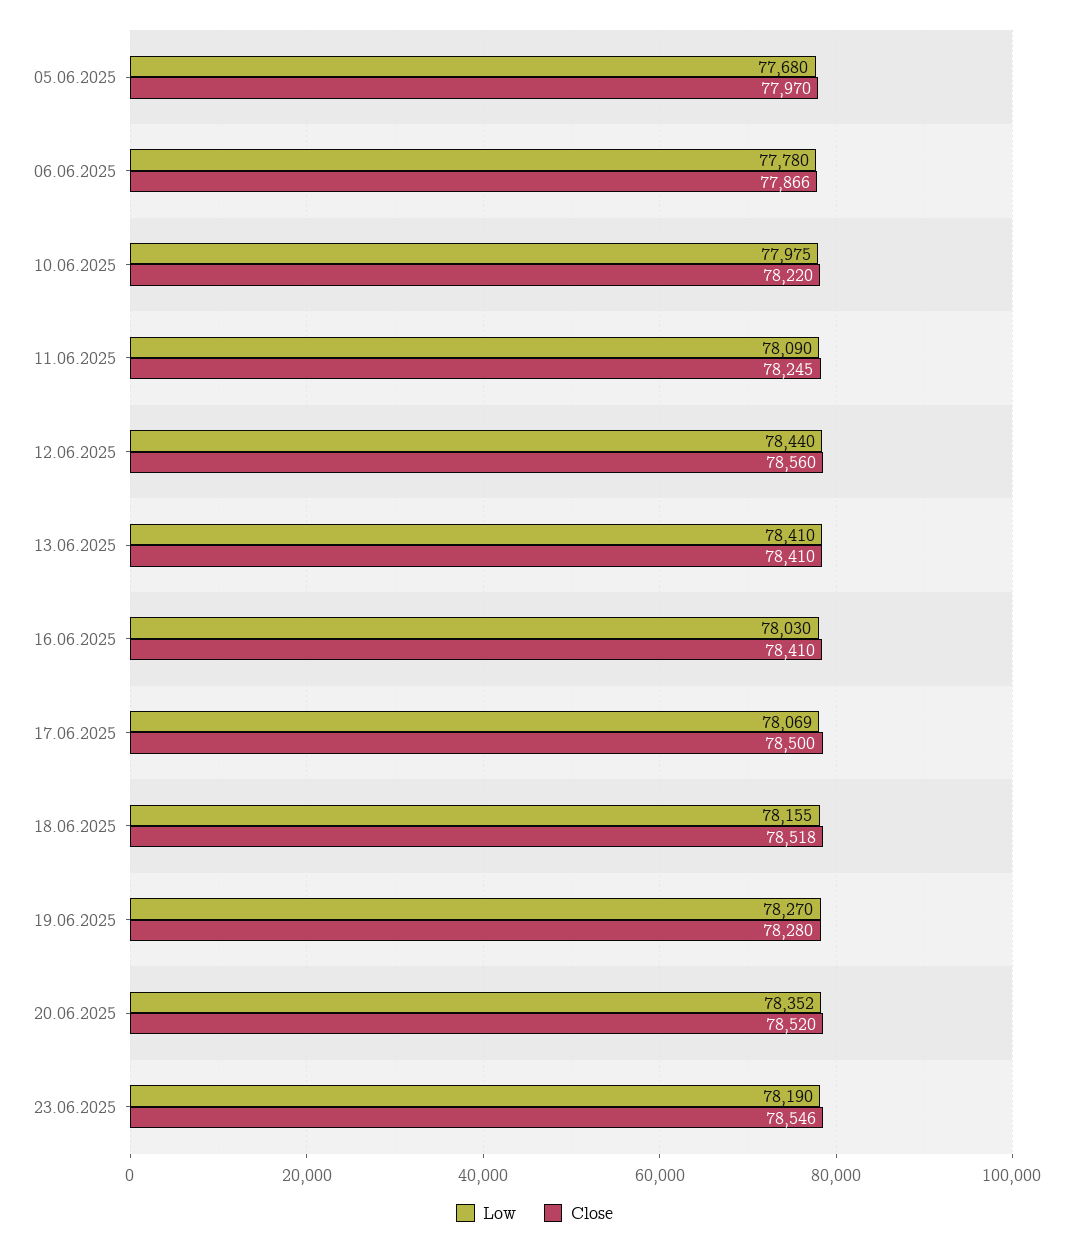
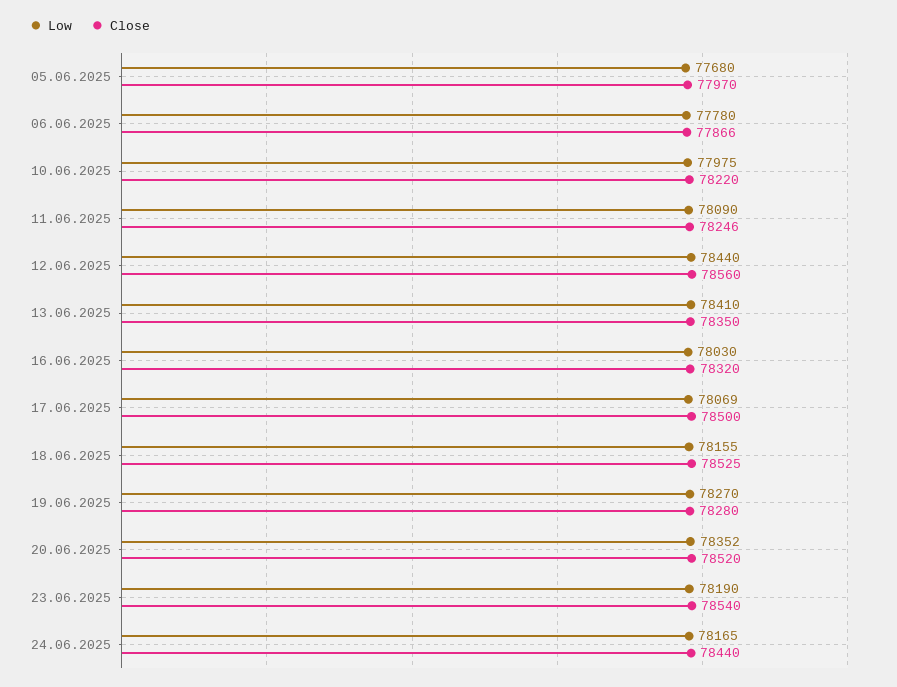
Close, 11.06.2025: 78245 -> 78246
Close, 13.06.2025: 78410 -> 78350
Close, 16.06.2025: 78410 -> 78320
Close, 18.06.2025: 78518 -> 78525
Close, 23.06.2025: 78546 -> 78540
Low, 24.06.2025: none -> 78165
Close, 24.06.2025: none -> 78440

